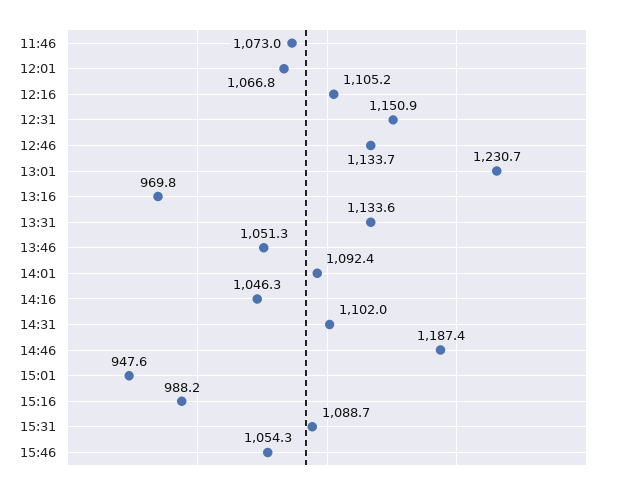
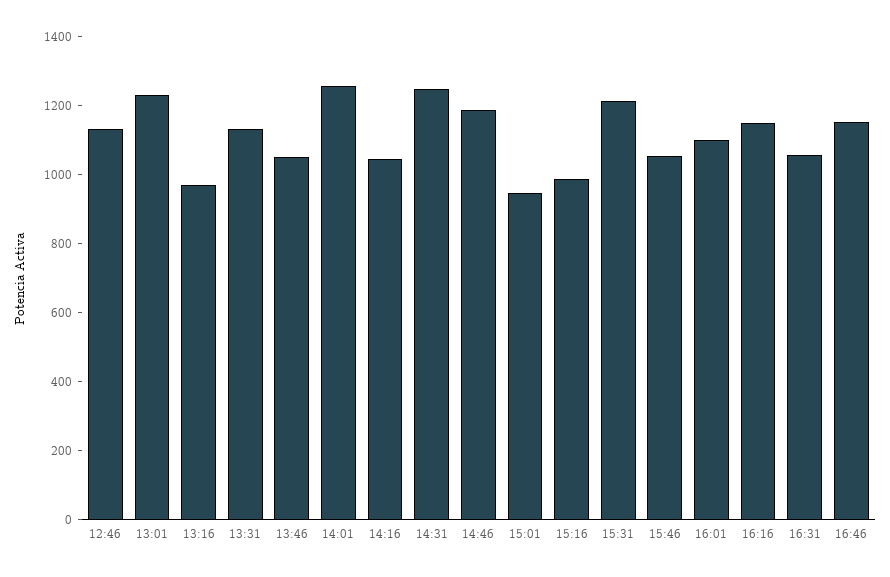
11:46: 1073 -> none
12:01: 1066.8 -> none
12:16: 1105.2 -> none
12:31: 1150.9 -> none
14:01: 1092.4 -> 1250
14:31: 1102 -> 1250
15:31: 1088.7 -> 1200
16:01: none -> 1100
16:16: none -> 1150
16:31: none -> 1050
16:46: none -> 1150

